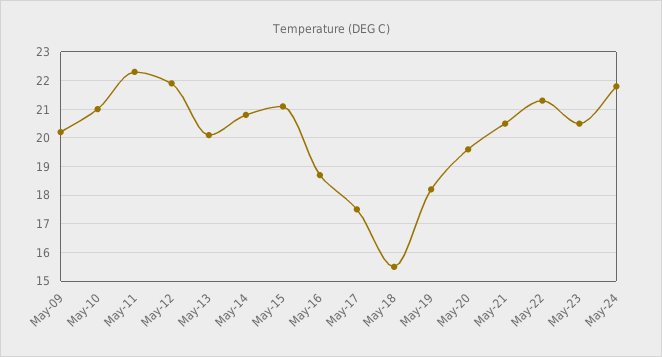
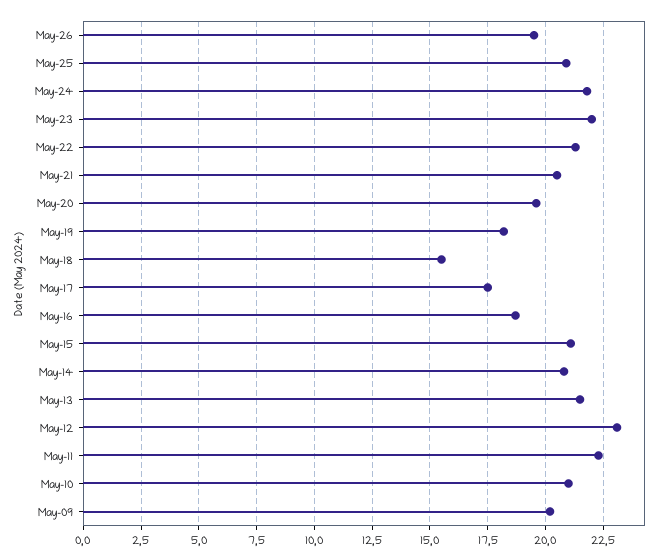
May-12: 22 -> 23
May-13: 20 -> 21.5
May-23: 20.5 -> 22
May-26: none -> 19.5
May-25: none -> 21

